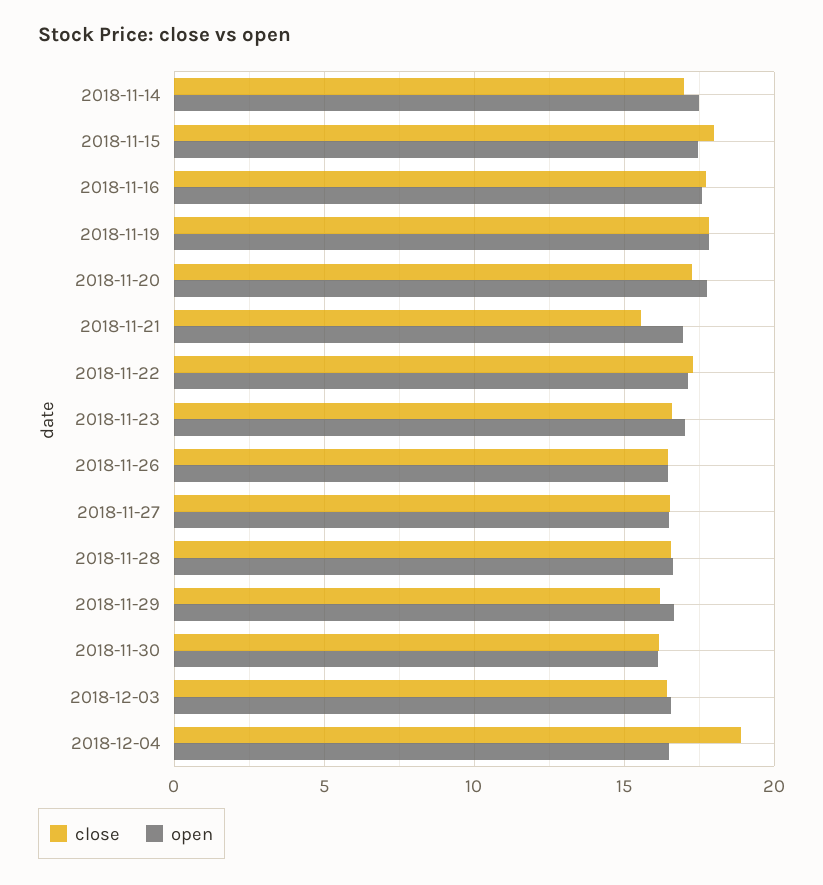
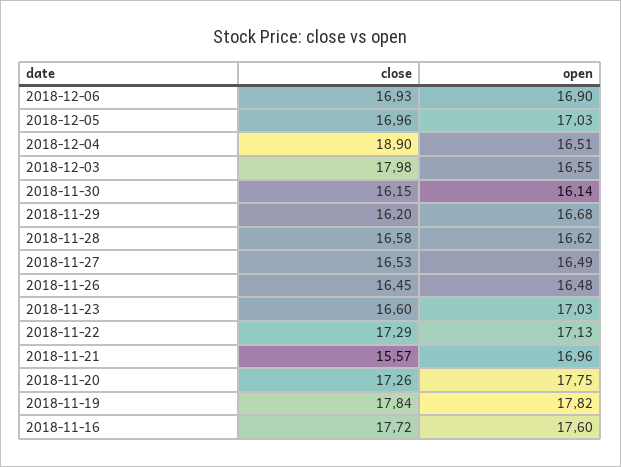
close, 2018-11-14: 17 -> none
open, 2018-11-14: 17.5 -> none
close, 2018-11-15: 18 -> none
open, 2018-11-15: 17.5 -> none
close, 2018-12-03: 16.5 -> 17.98
close, 2018-12-06: none -> 16.93
open, 2018-12-06: none -> 16.9
close, 2018-12-05: none -> 16.96
open, 2018-12-05: none -> 17.03

